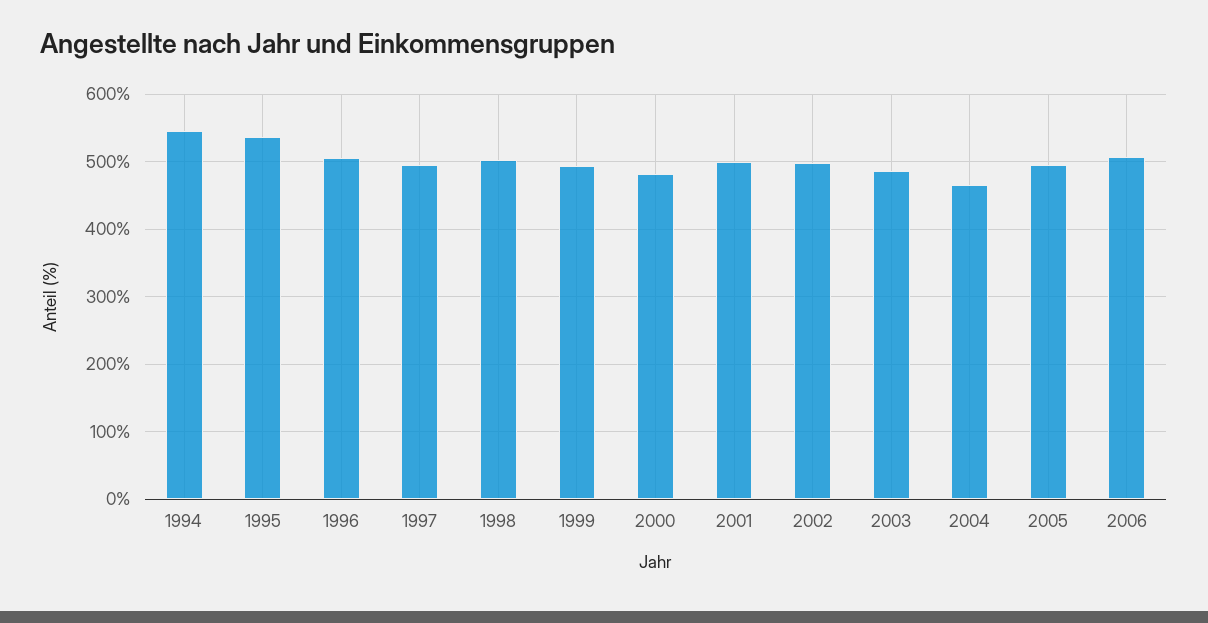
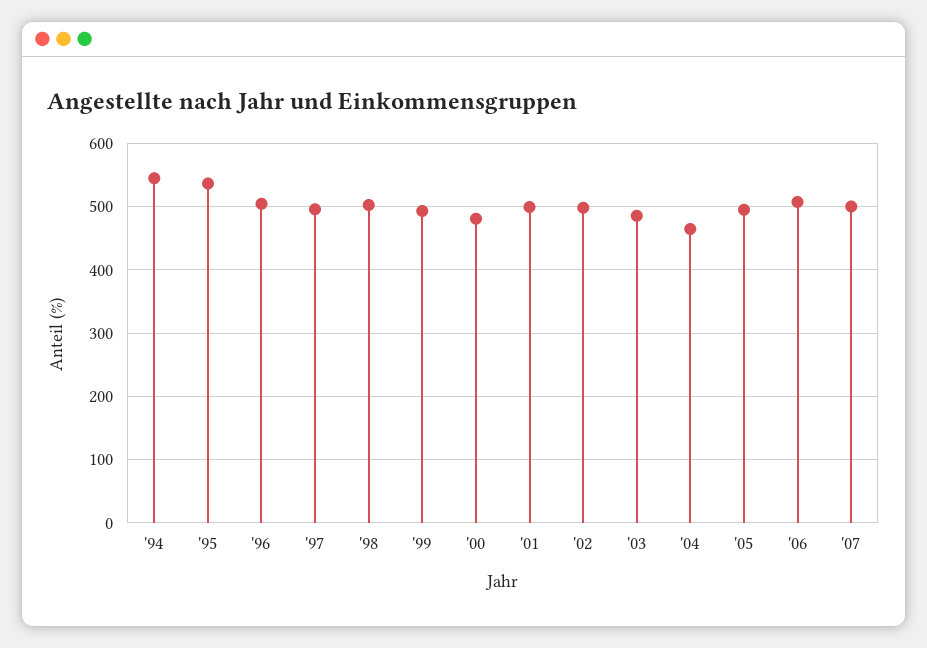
'07: none -> 500

